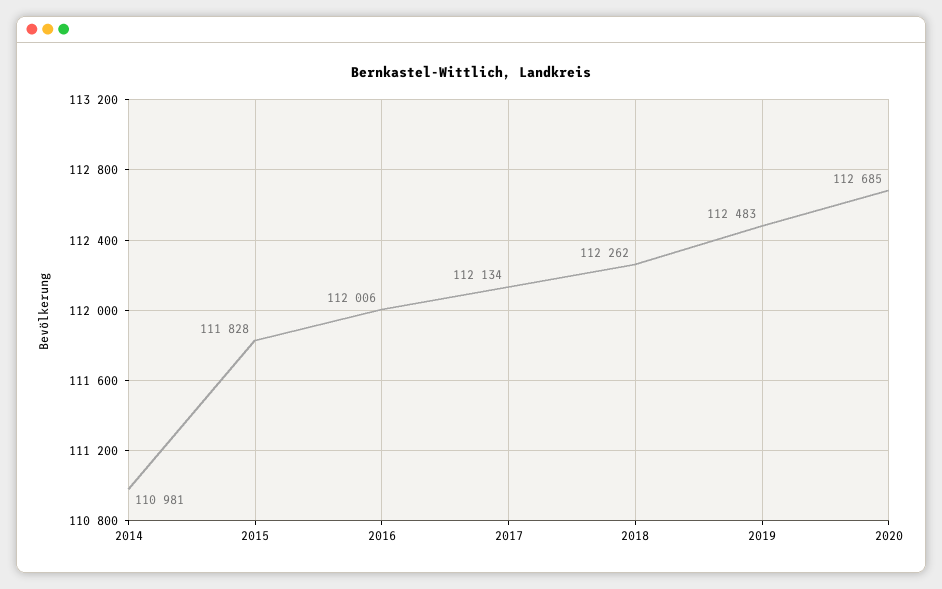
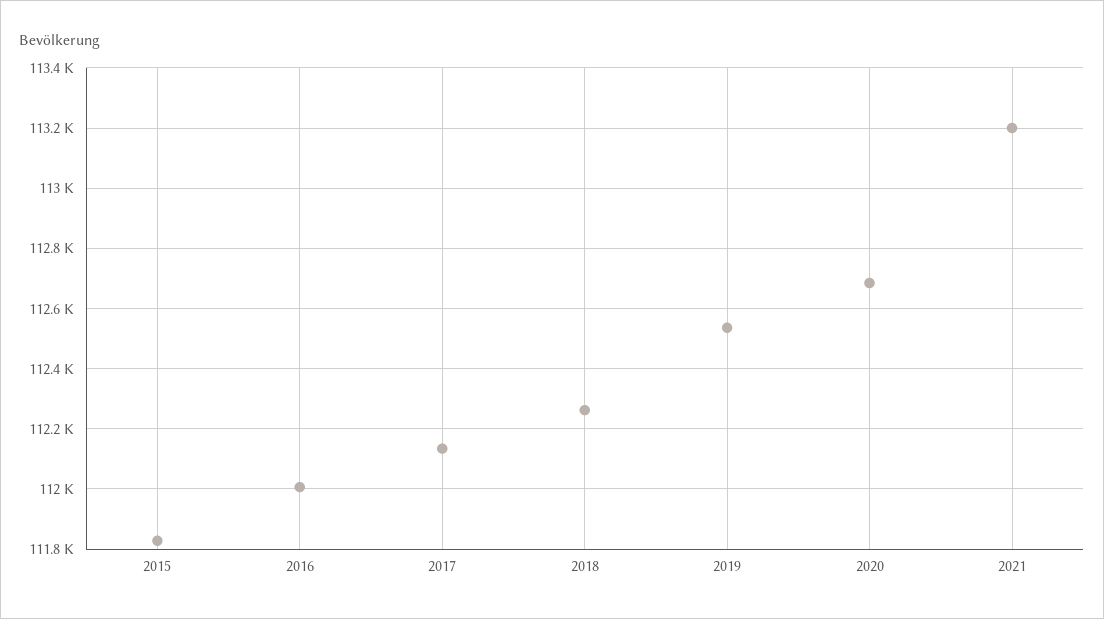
2014: 110981 -> none
2019: 112483 -> 112540
2021: none -> 113200

